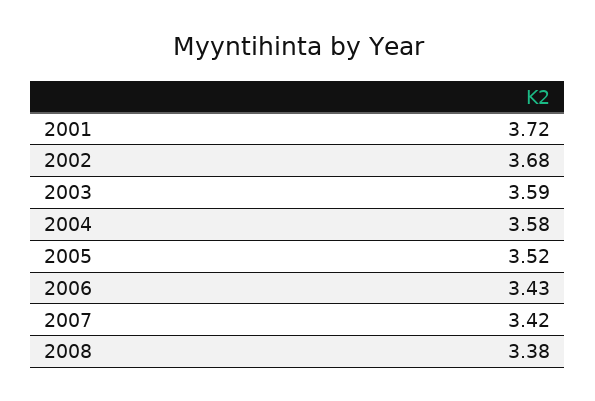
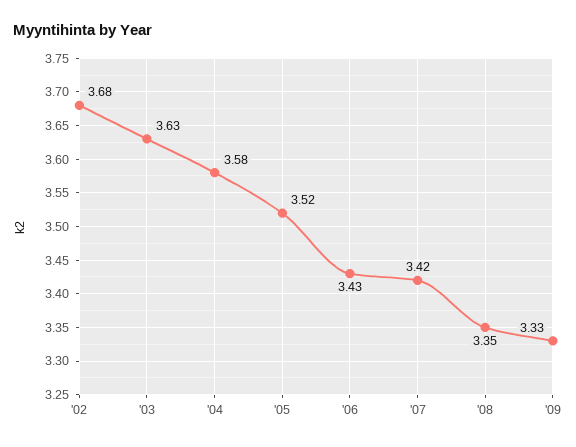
2001: 3.72 -> none
2003: 3.59 -> 3.63
2008: 3.38 -> 3.35
'09: none -> 3.33

